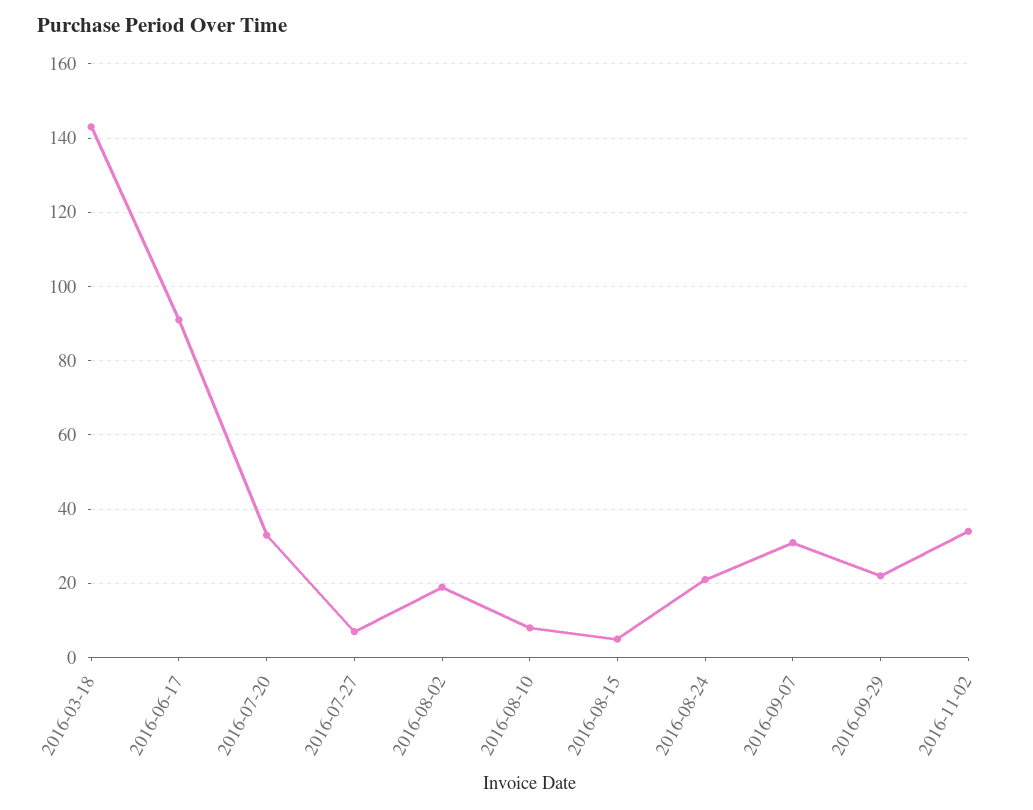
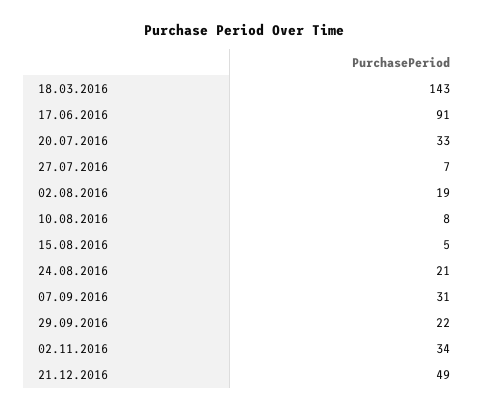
21.12.2016: none -> 49

